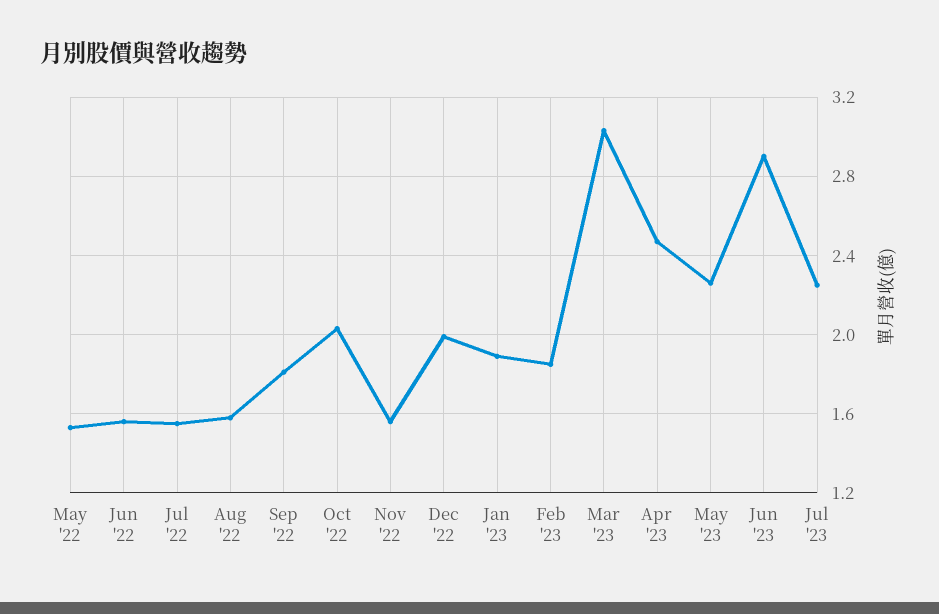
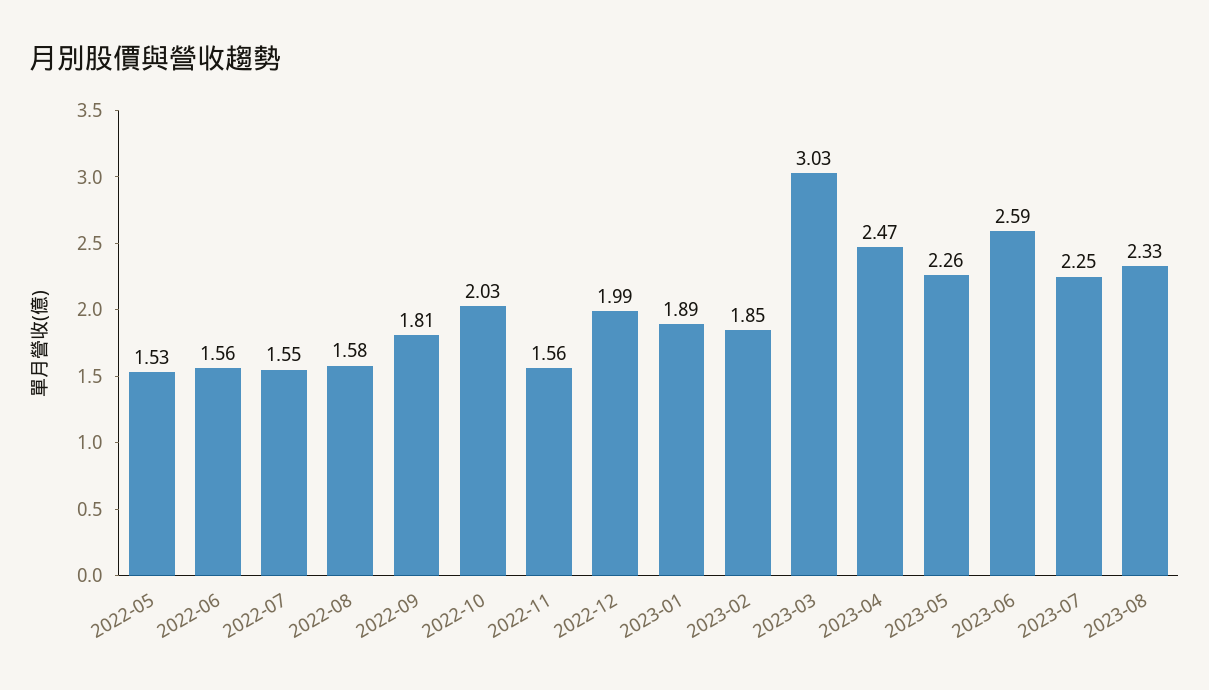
Jun '23: 2.9 -> 2.59
2023-08: none -> 2.33

